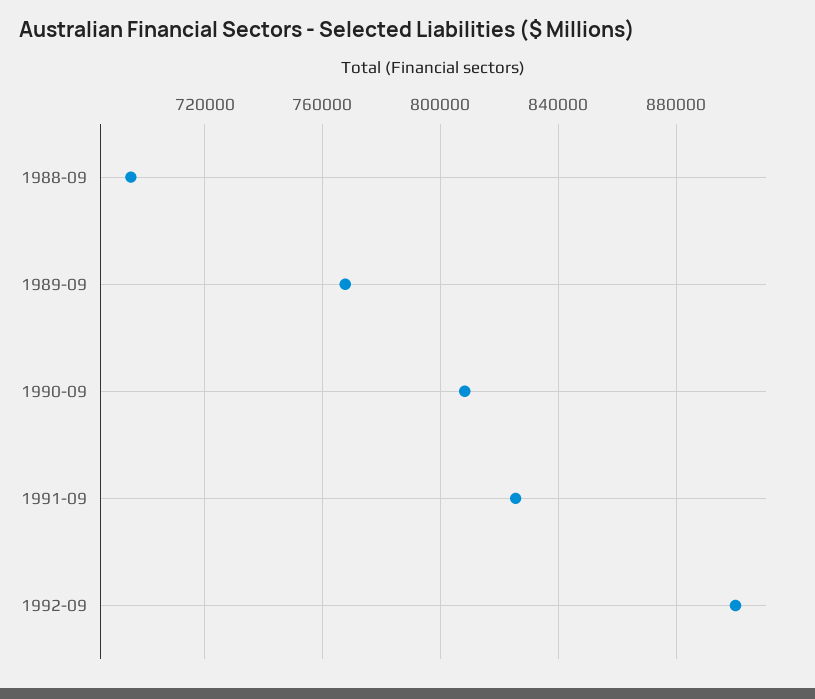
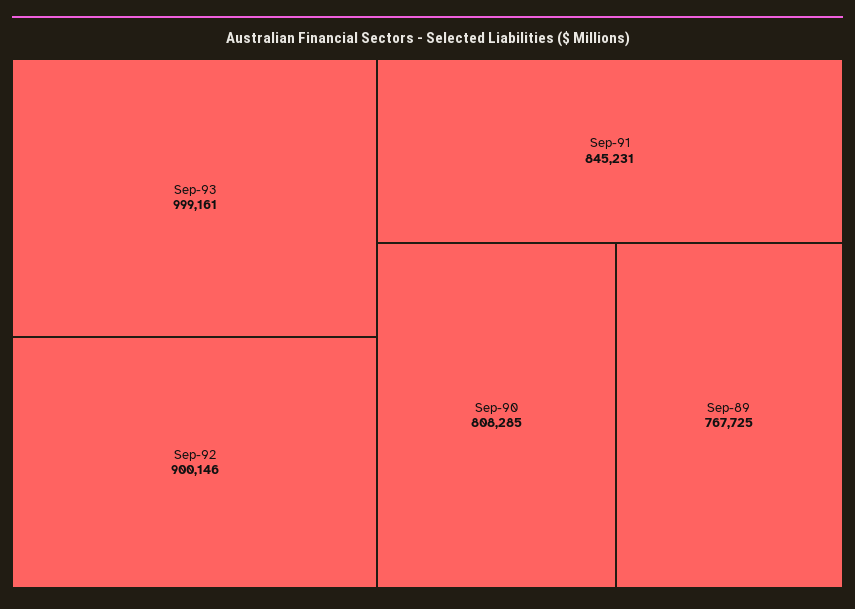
1988-09: 695000 -> none
1991-09: 825000 -> 845231
Sep-93: none -> 999161

